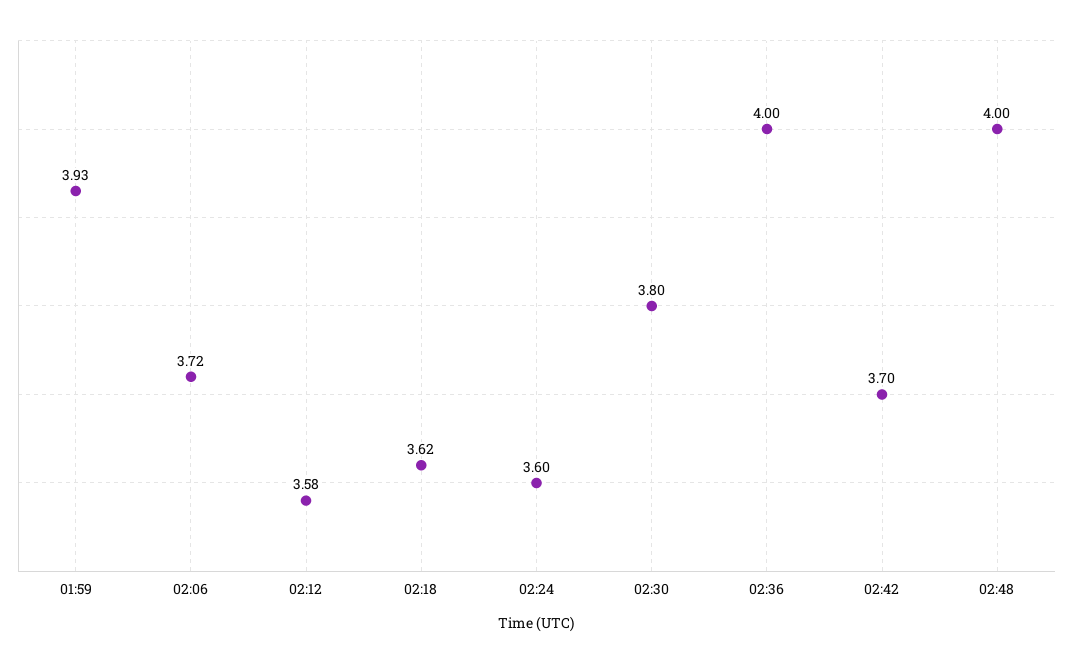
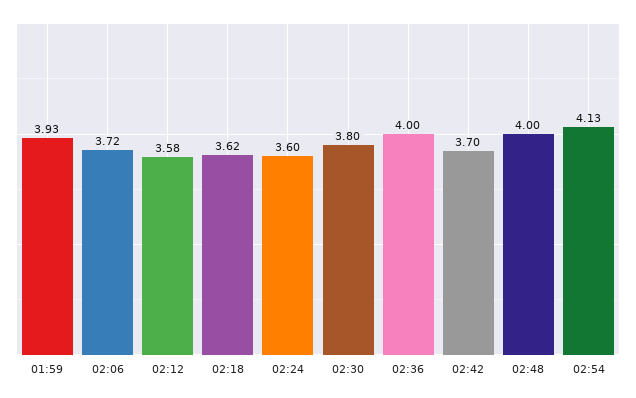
02:54: none -> 4.13

